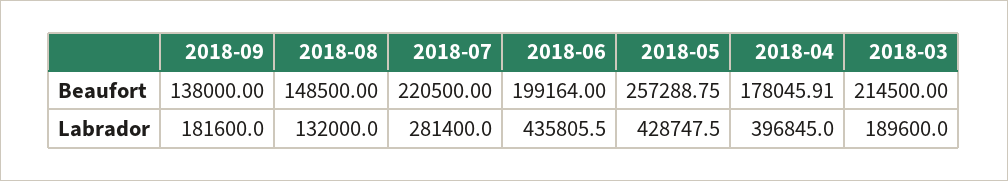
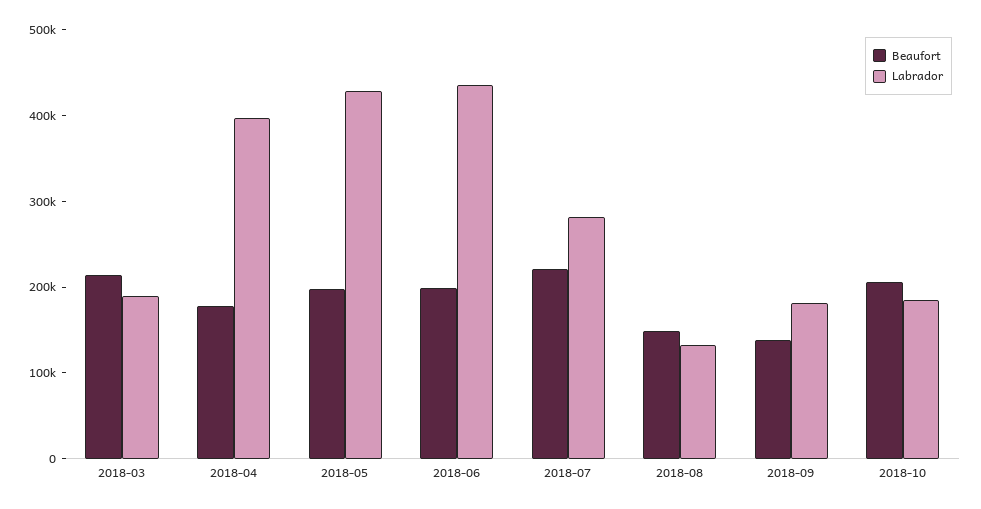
Beaufort, 2018-05: 257288.75 -> 200000
Beaufort, 2018-10: none -> 200000
Labrador, 2018-10: none -> 180000

